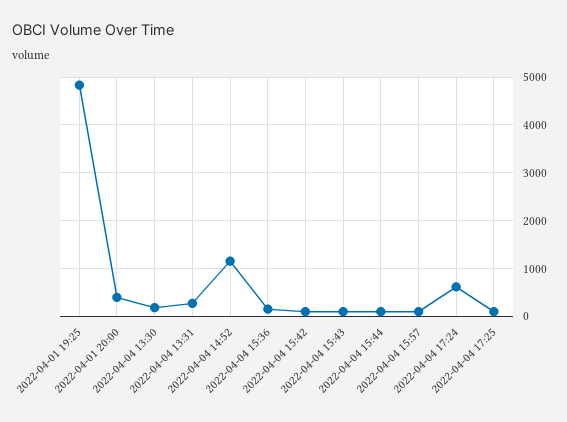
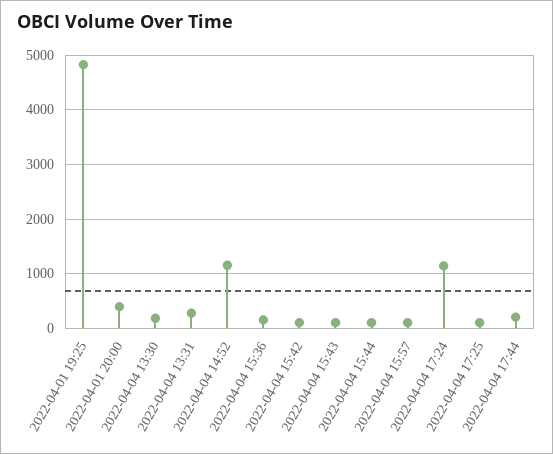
2022-04-04 17:24: 600 -> 1200
2022-04-04 17:44: none -> 200

